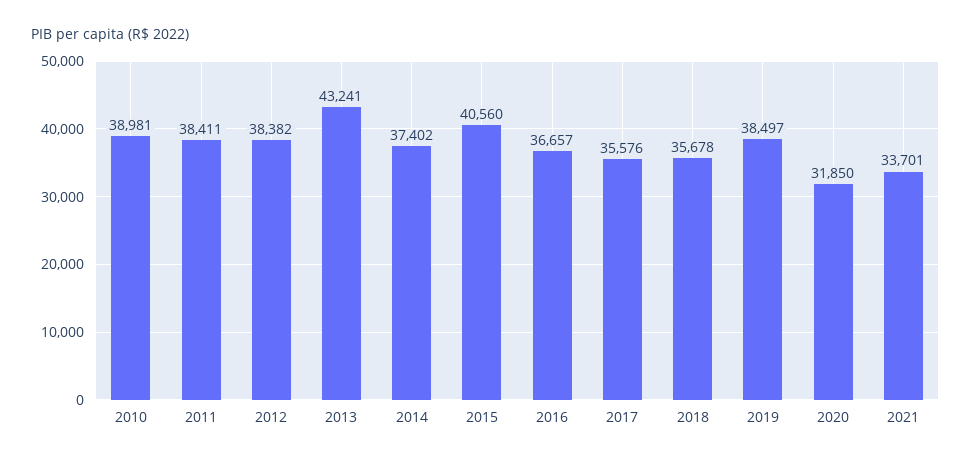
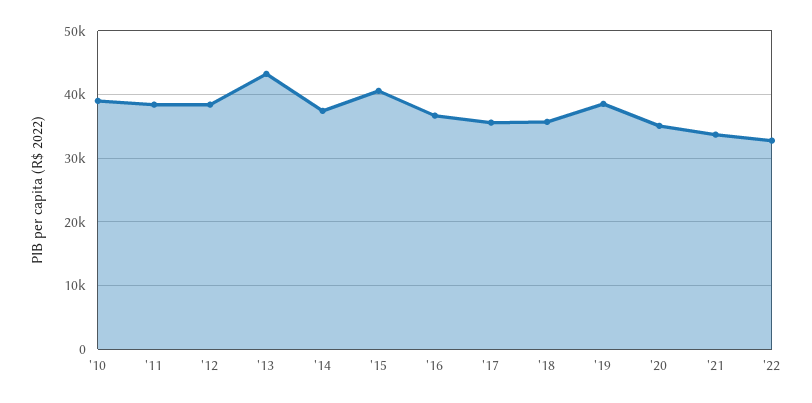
2020: 31850 -> 35000
'22: none -> 33000

